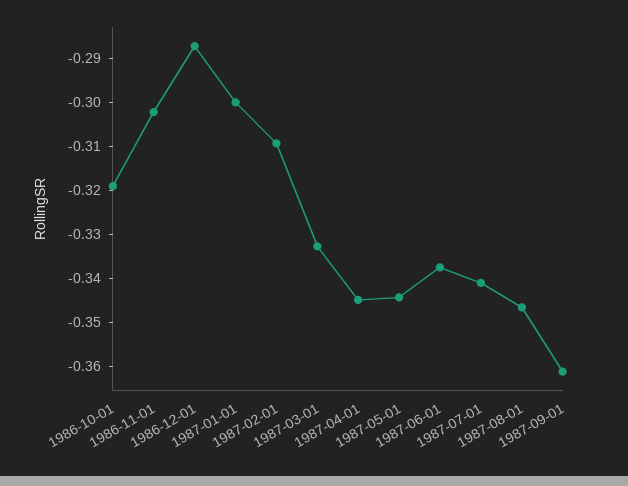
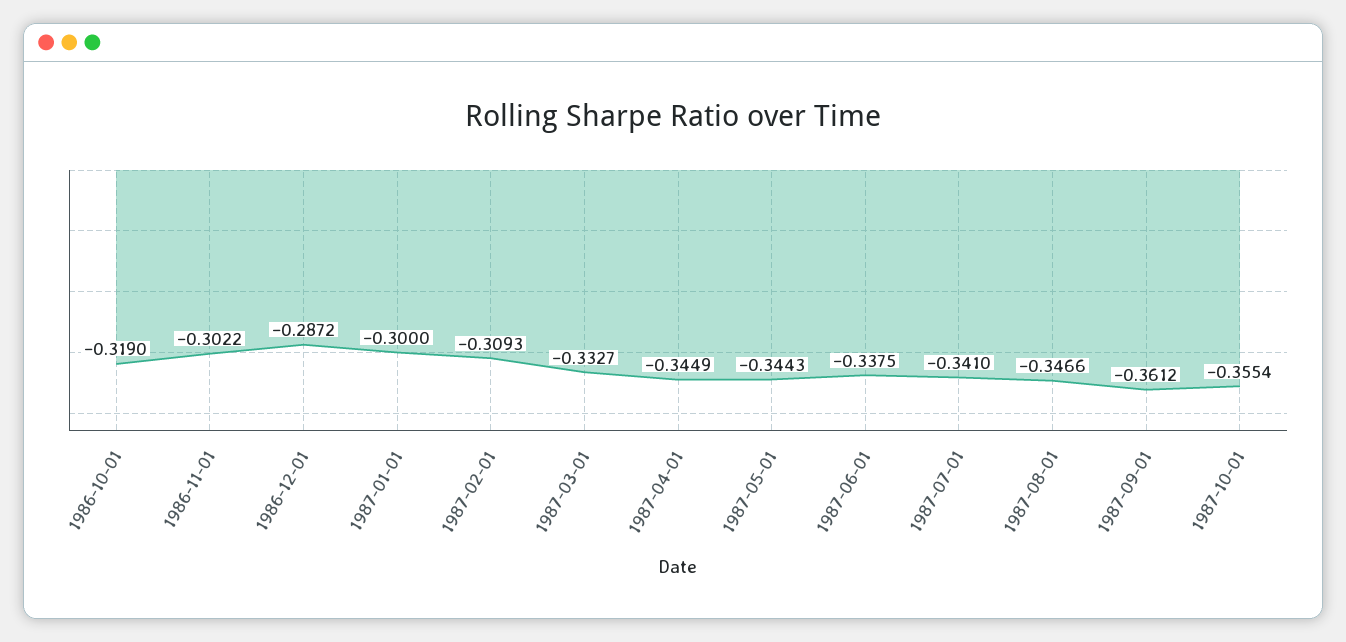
1987-10-01: none -> -0.3554

